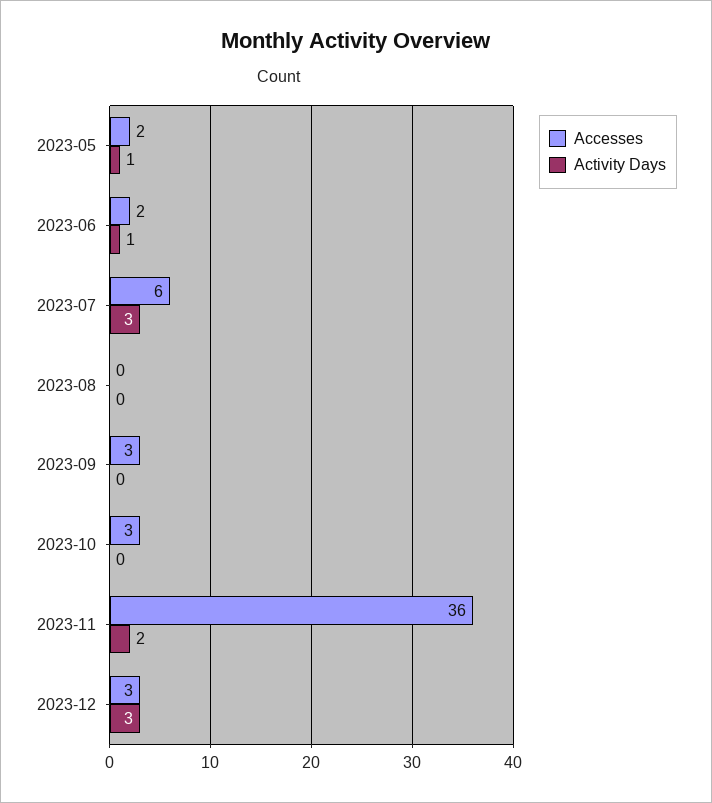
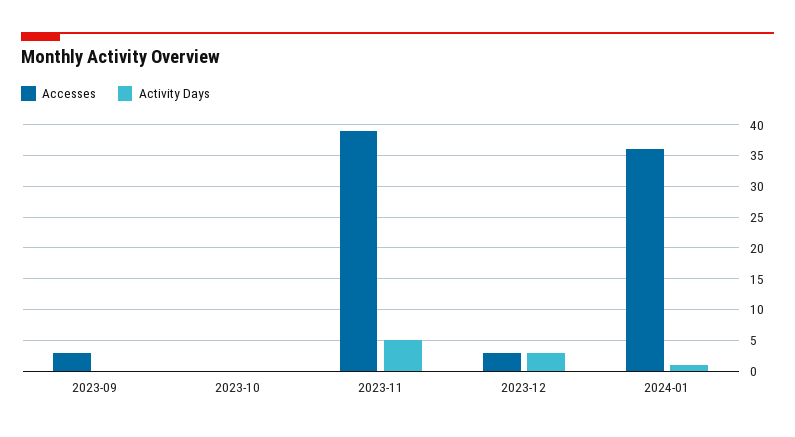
Accesses, 2023-05: 2 -> none
Activity Days, 2023-05: 1 -> none
Accesses, 2023-06: 2 -> none
Activity Days, 2023-06: 1 -> none
Accesses, 2023-07: 6 -> none
Activity Days, 2023-07: 3 -> none
Accesses, 2023-08: 0 -> none
Activity Days, 2023-08: 0 -> none
Accesses, 2023-10: 3 -> 0
Accesses, 2023-11: 36 -> 39
Activity Days, 2023-11: 2 -> 5
Accesses, 2024-01: none -> 36
Activity Days, 2024-01: none -> 1

